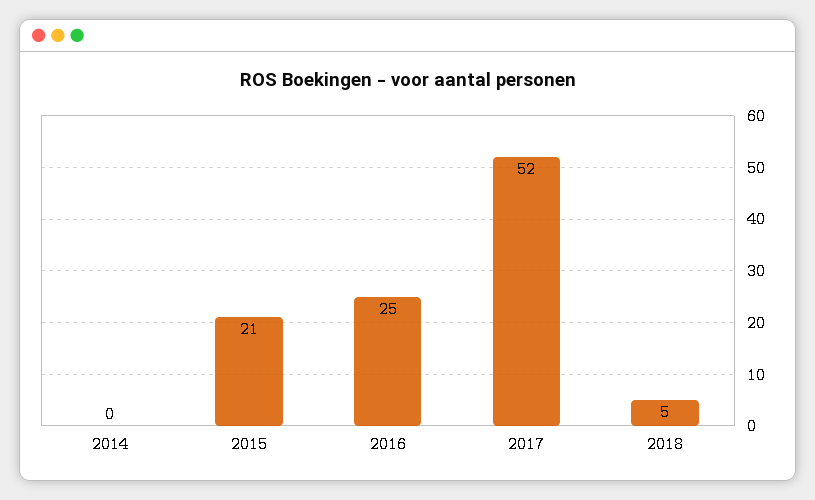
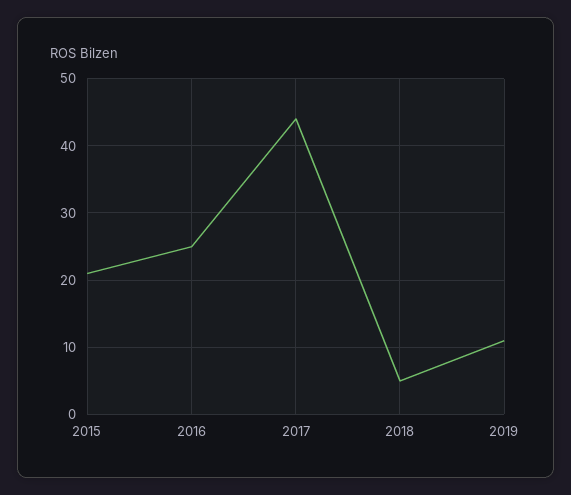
2014: 0 -> none
2017: 52 -> 44
2019: none -> 11

